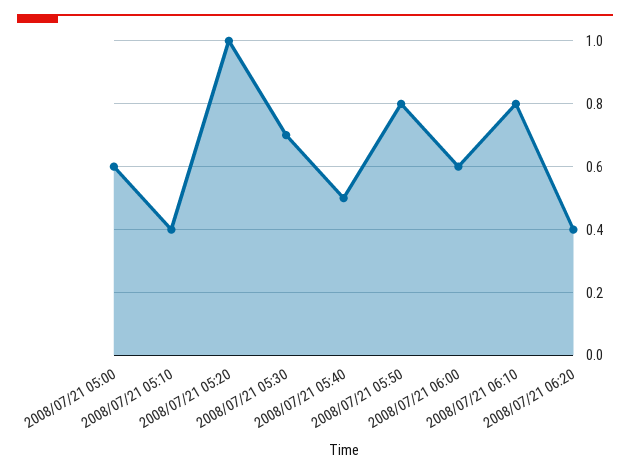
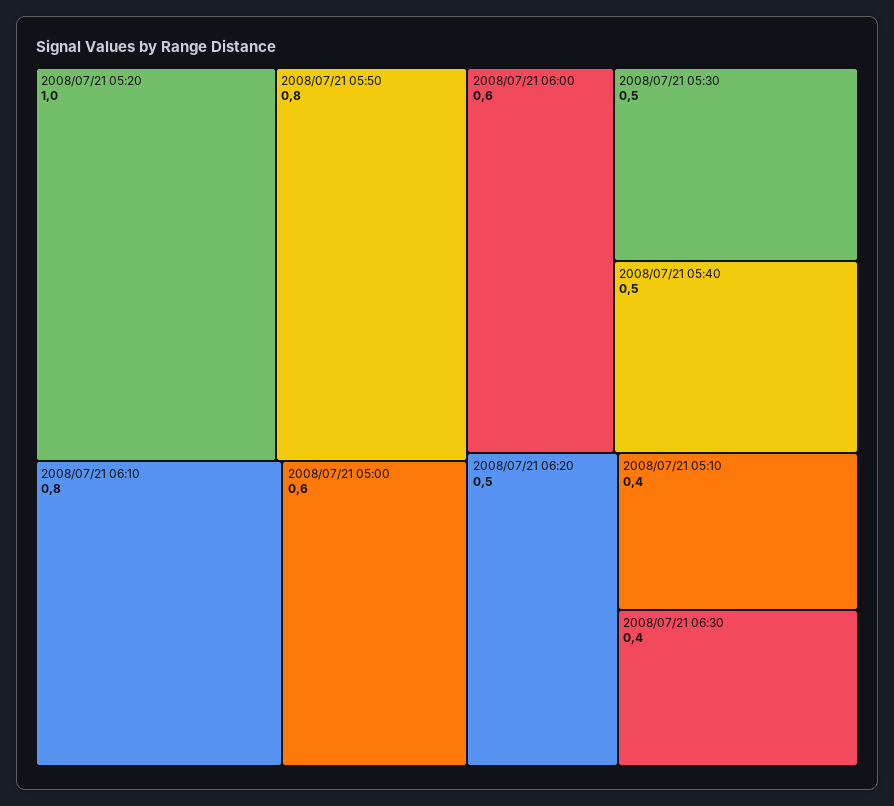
2008/07/21 05:30: 0.7 -> 0.5
2008/07/21 06:20: 0.4 -> 0.5
2008/07/21 06:30: none -> 0.4

